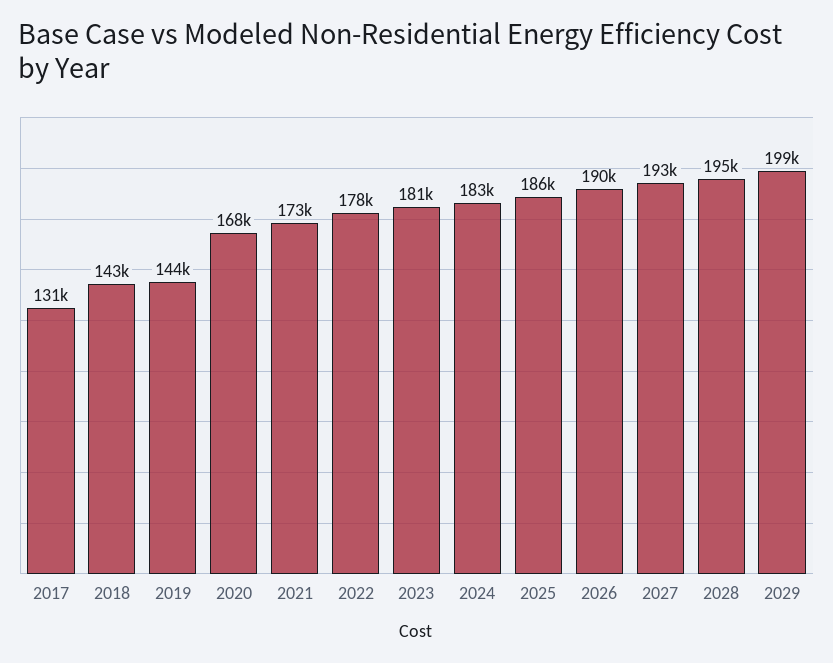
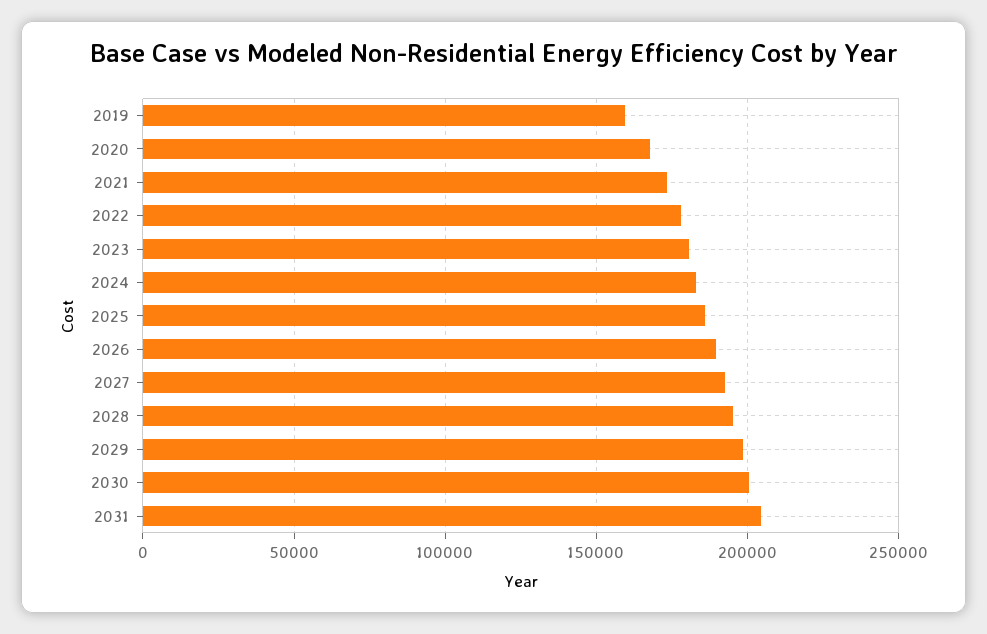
2017: 131000 -> none
2018: 143000 -> none
2019: 144000 -> 160000
2030: none -> 200000
2031: none -> 205000

